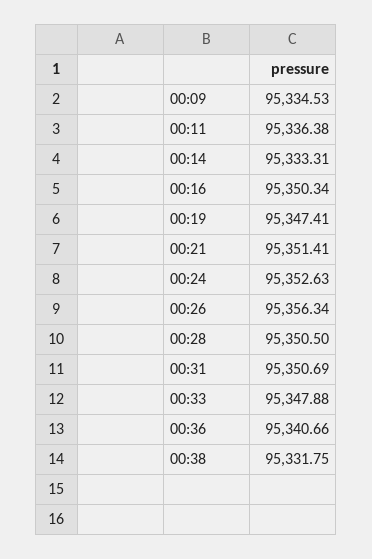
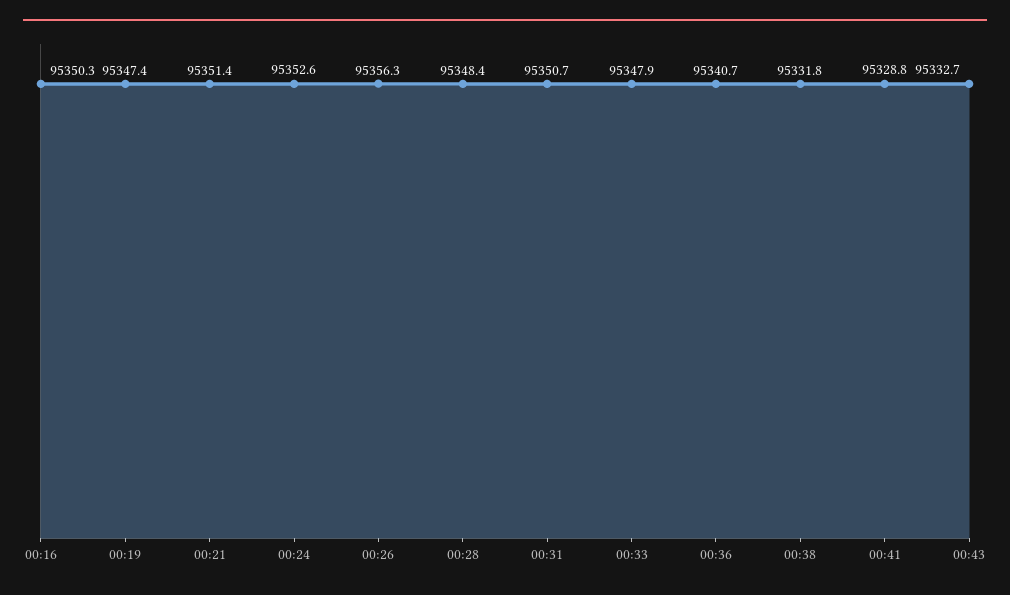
00:09: 95334.53 -> none
00:11: 95336.38 -> none
00:14: 95333.31 -> none
00:28: 95350.5 -> 95348.4
00:41: none -> 95328.8
00:43: none -> 95332.7

